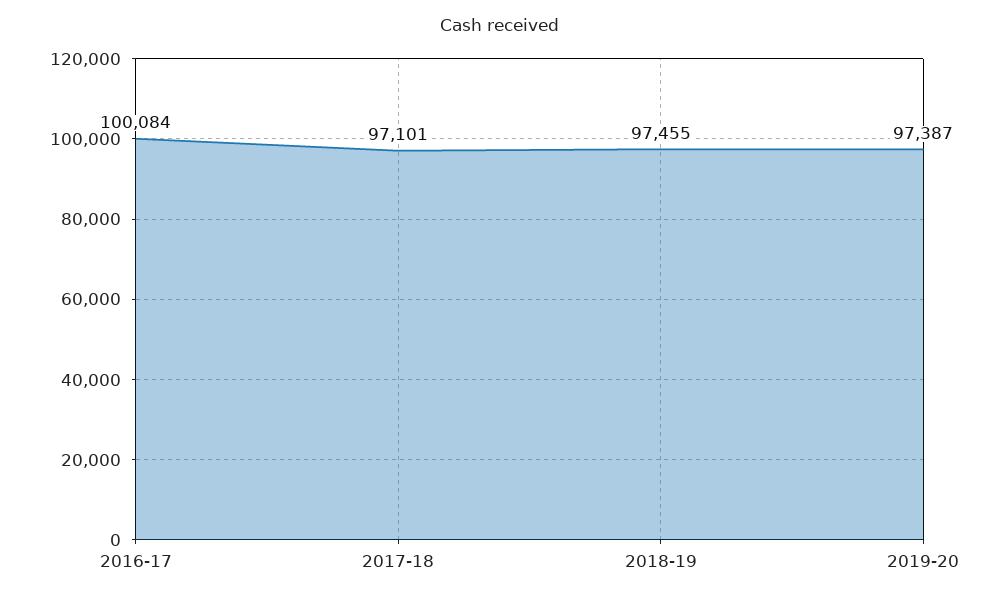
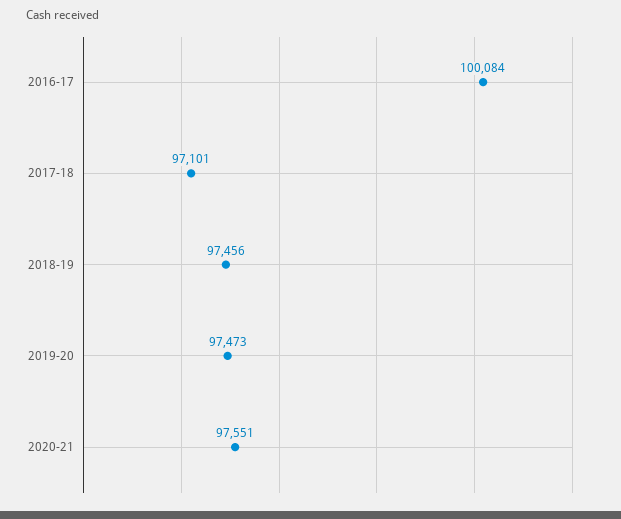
2018-19: 97455 -> 97456
2019-20: 97387 -> 97473
2020-21: none -> 97551

